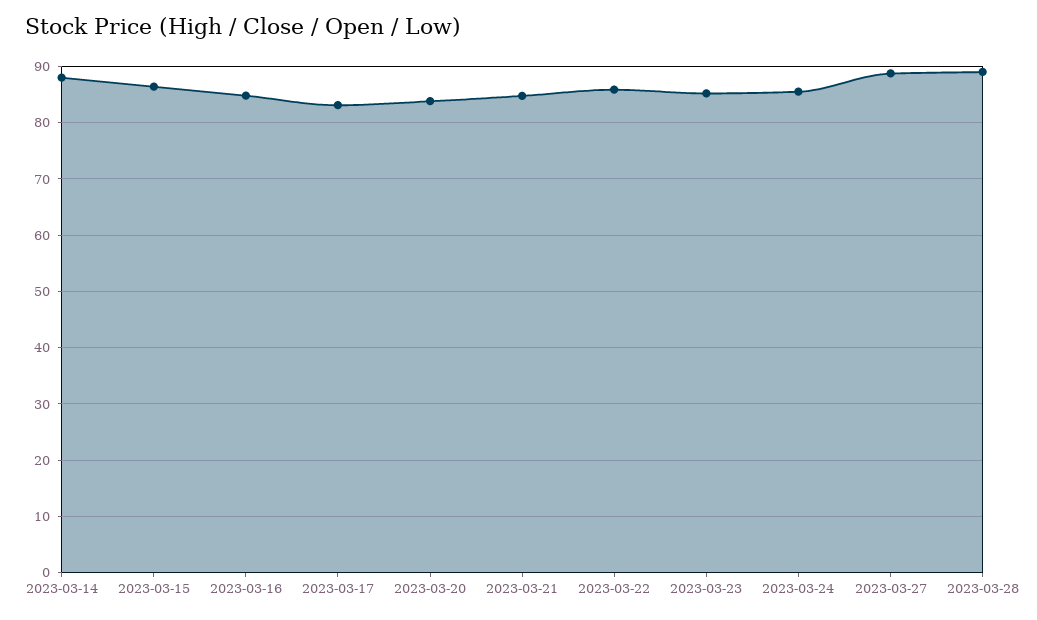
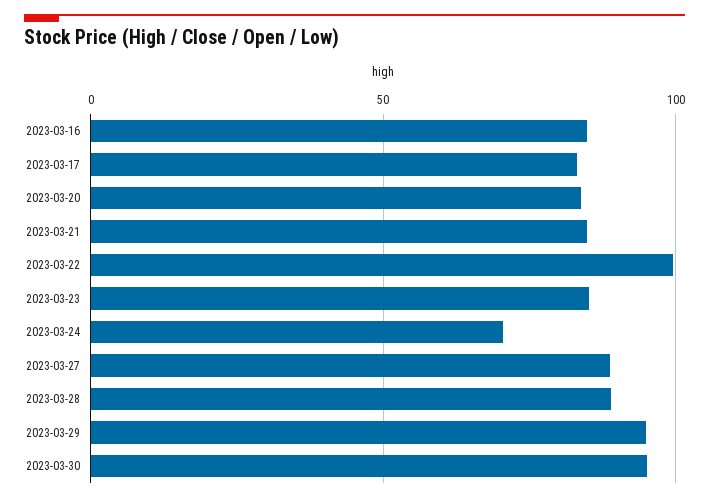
2023-03-14: 88 -> none
2023-03-15: 86 -> none
2023-03-22: 86 -> 100
2023-03-24: 86 -> 70
2023-03-29: none -> 95
2023-03-30: none -> 95

